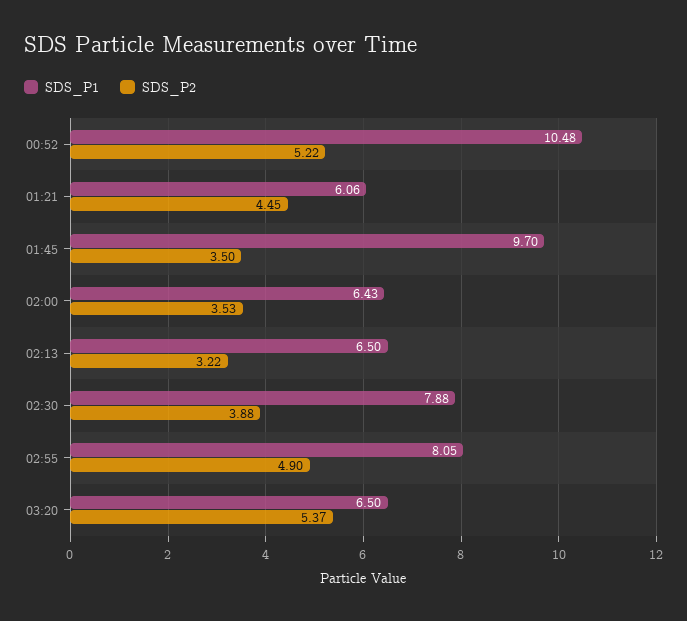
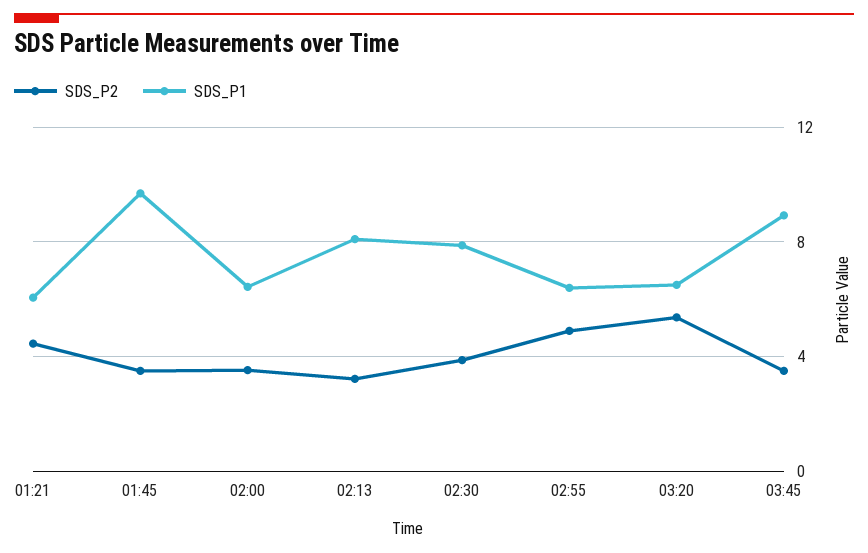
SDS_P1, 00:52: 10.48 -> none
SDS_P2, 00:52: 5.22 -> none
SDS_P1, 02:13: 6.5 -> 8
SDS_P1, 02:55: 8.05 -> 6.5
SDS_P2, 03:45: none -> 3.5
SDS_P1, 03:45: none -> 9

